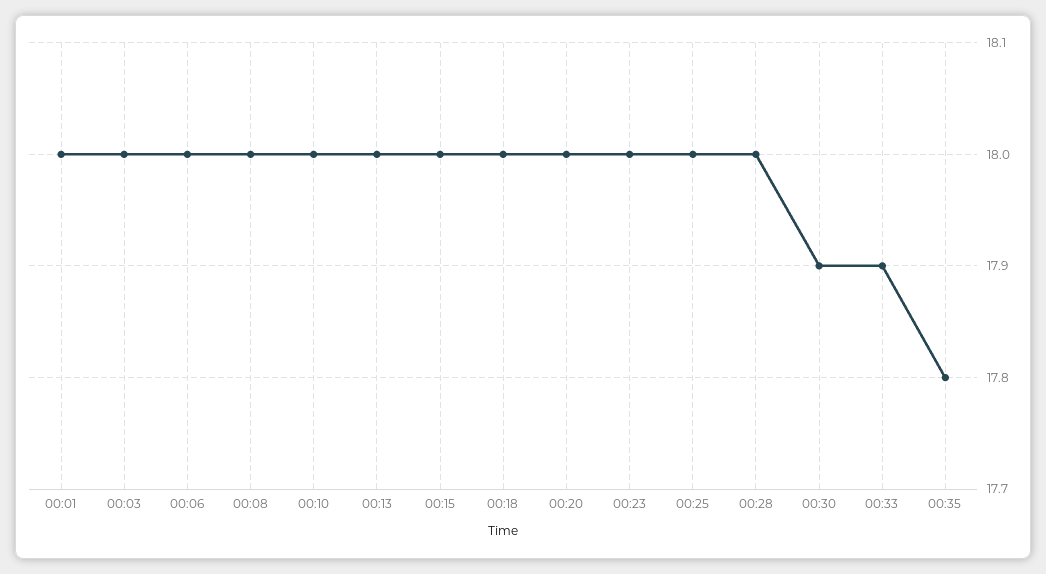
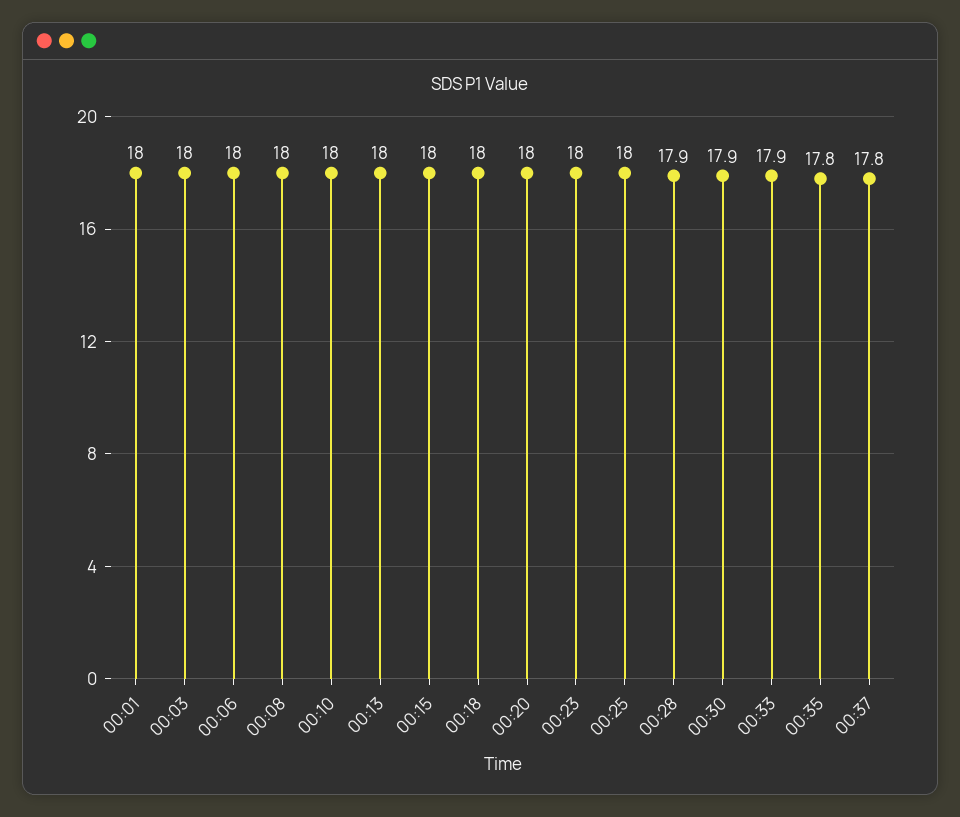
00:28: 18 -> 17.9
00:37: none -> 17.8

